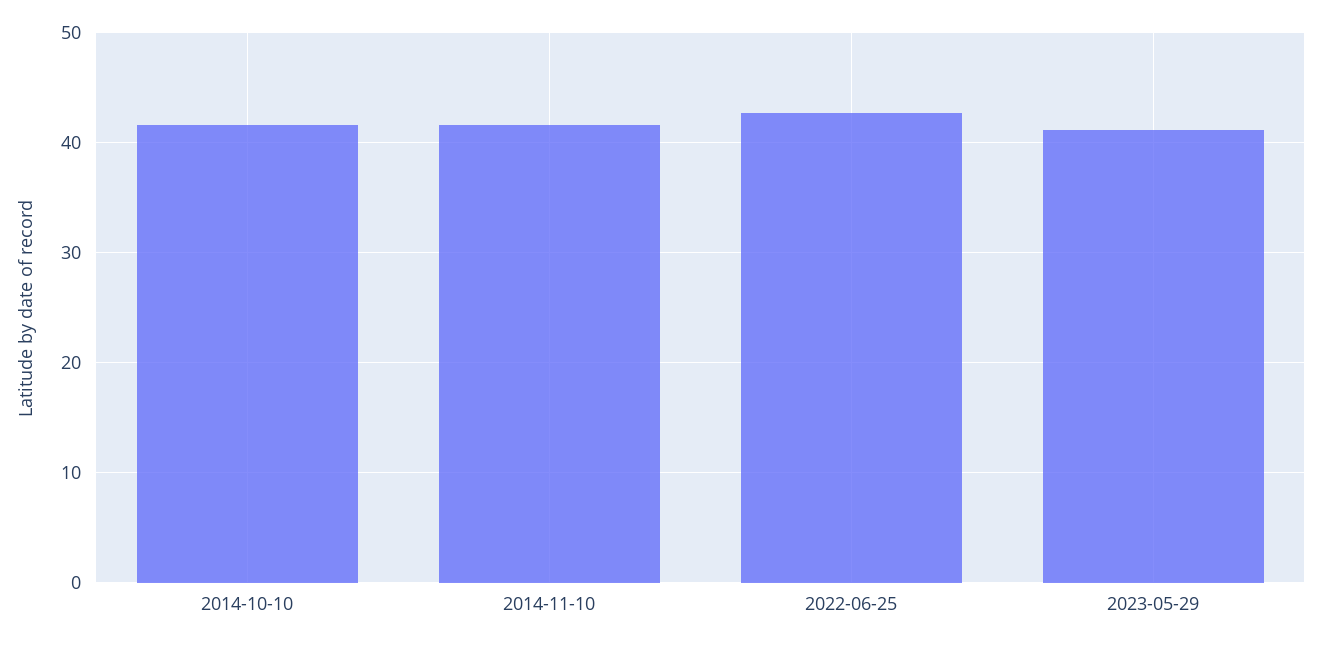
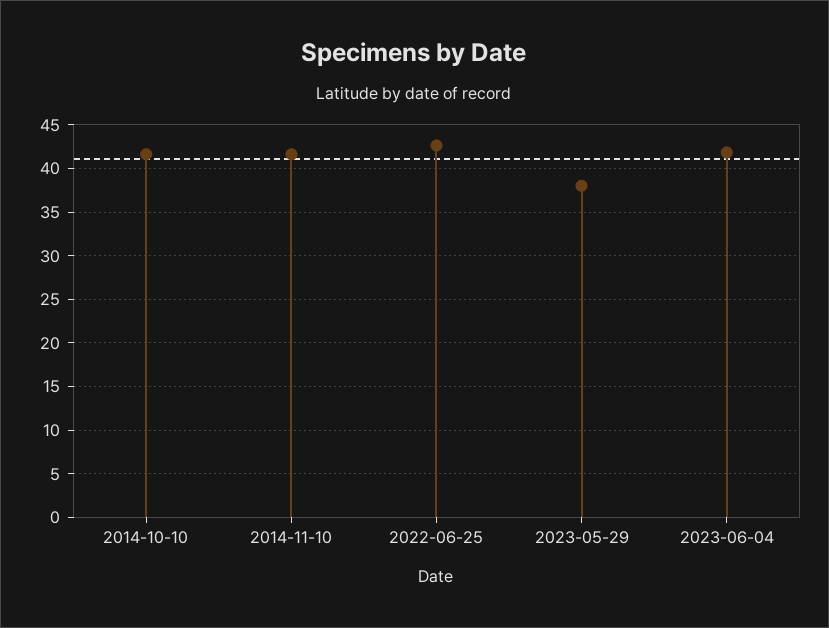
2023-05-29: 41 -> 38
2023-06-04: none -> 42

